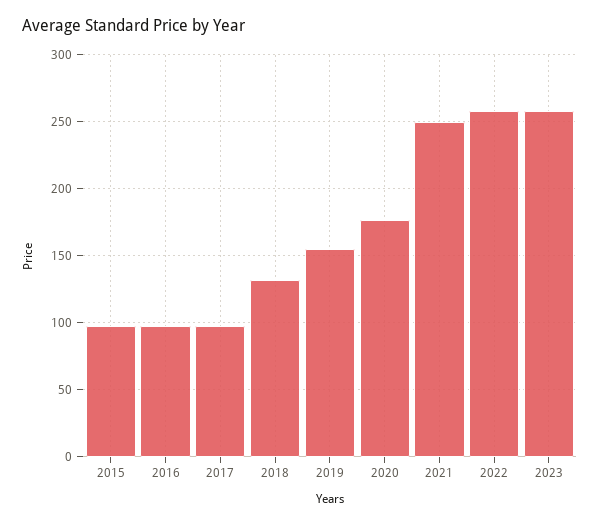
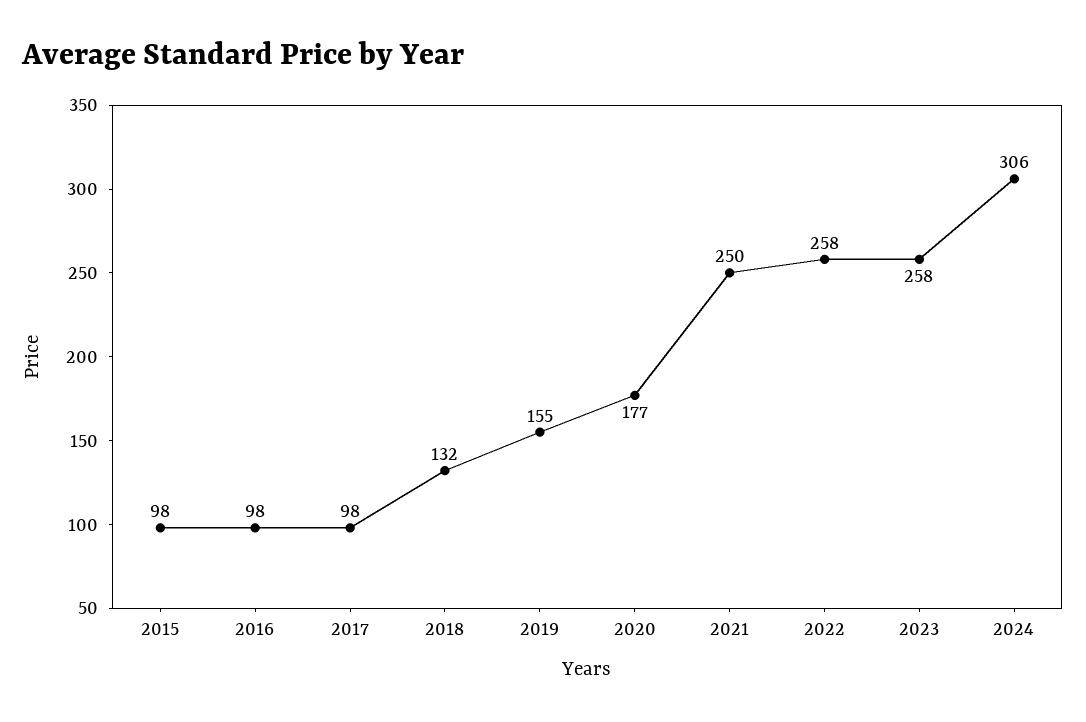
2024: none -> 306

